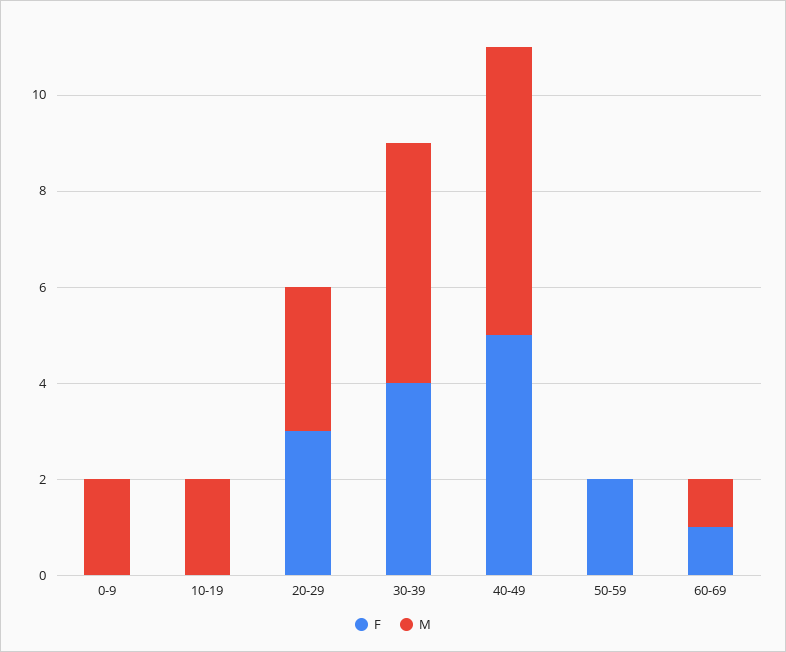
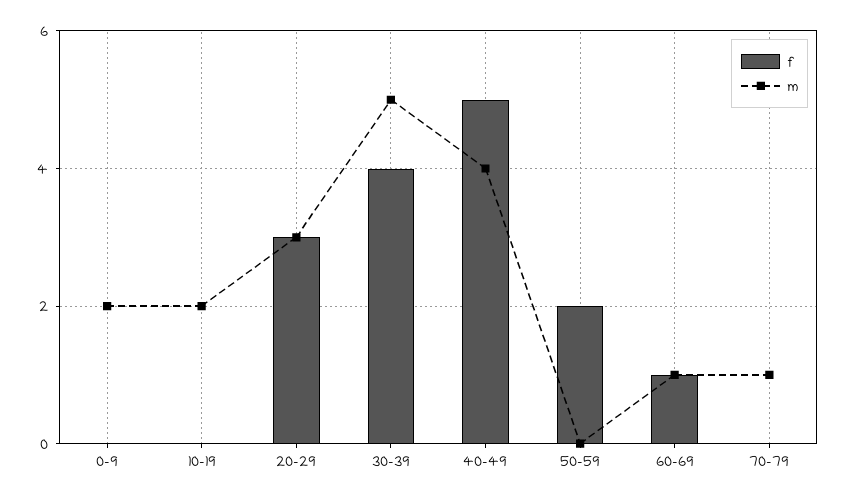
M, 40-49: 6 -> 4
F, 70-79: none -> 0
M, 70-79: none -> 1

